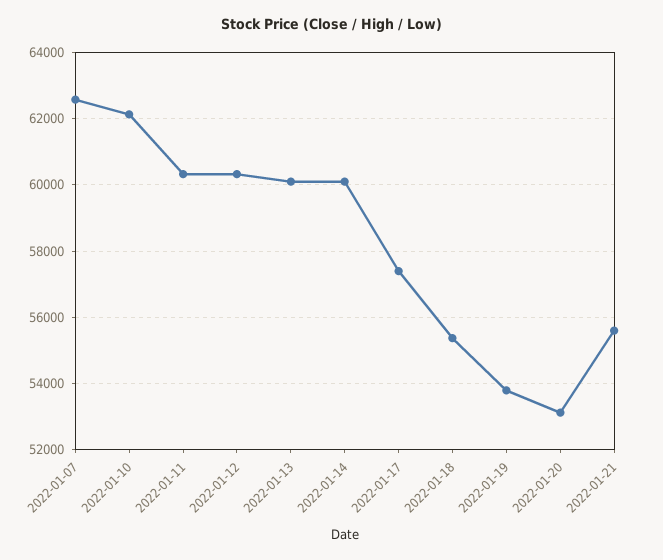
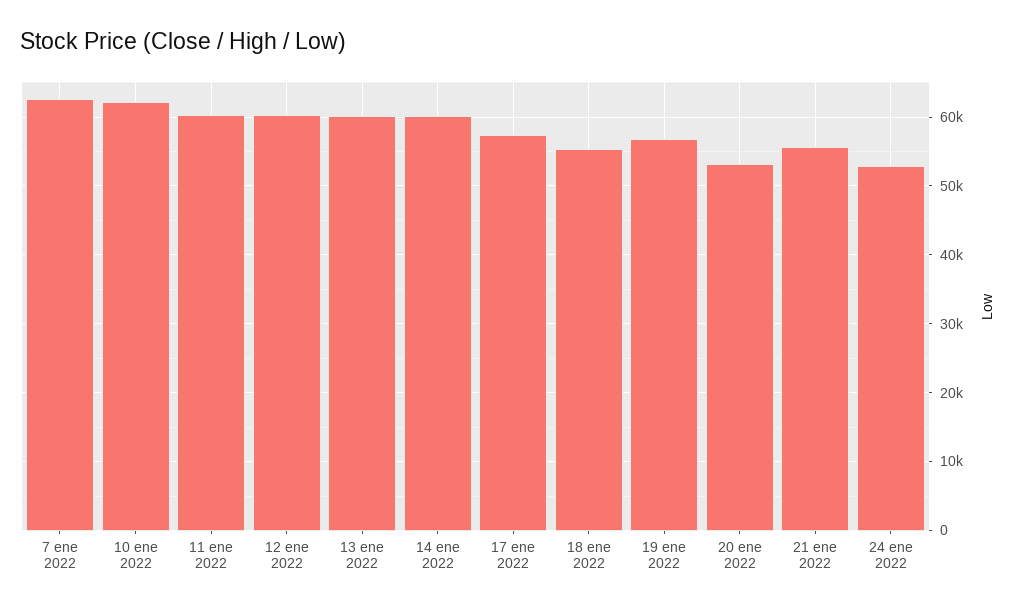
2022-01-19: 53800 -> 57000
24 ene 2022: none -> 53000

